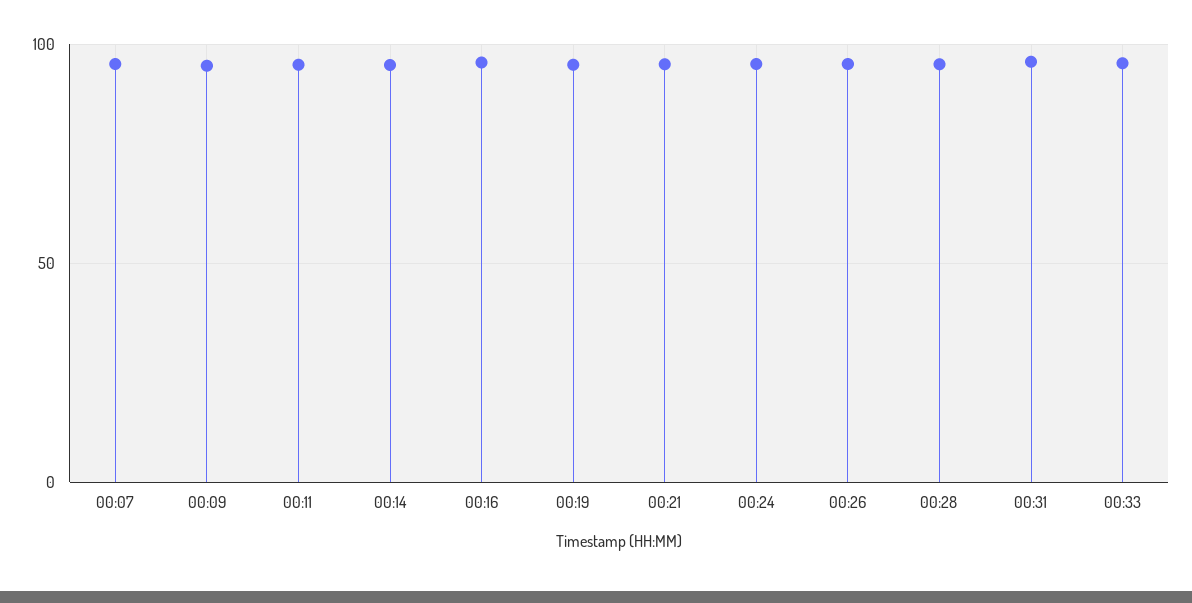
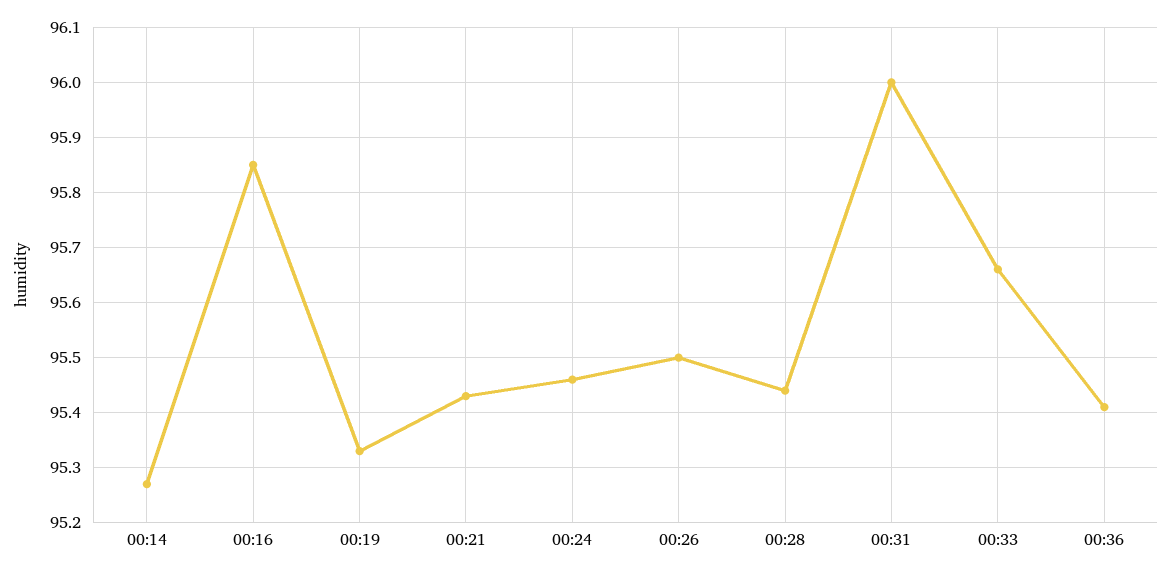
00:07: 95 -> none
00:09: 95 -> none
00:11: 95 -> none
00:36: none -> 95.4

